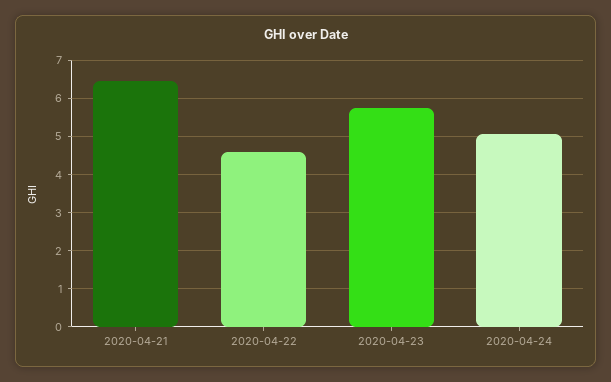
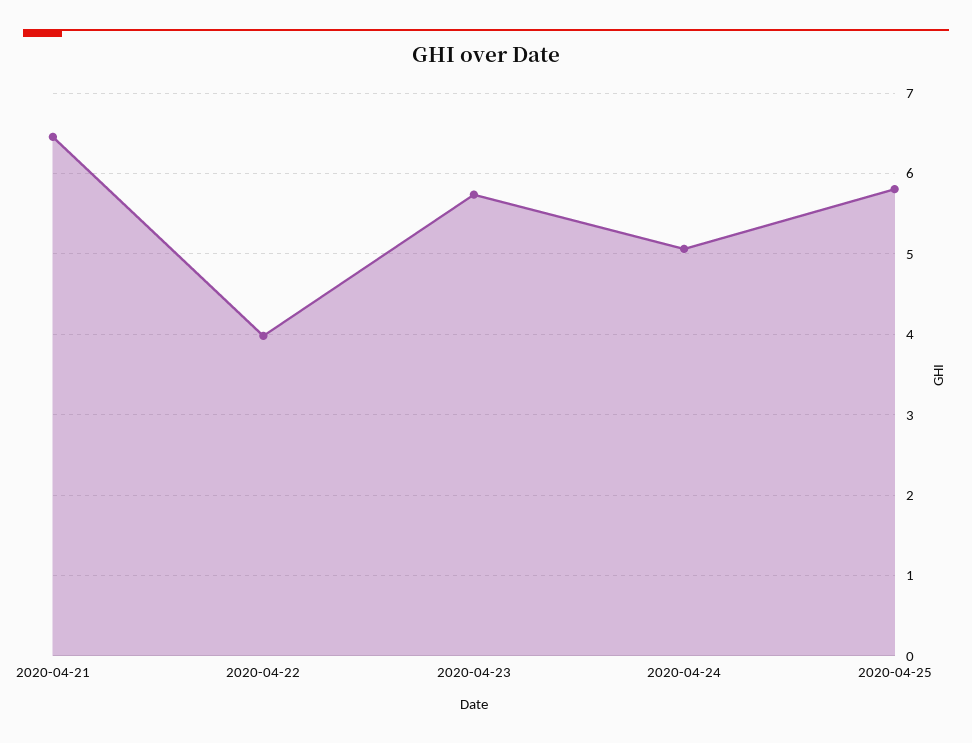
2020-04-22: 4.6 -> 4
2020-04-25: none -> 5.8

